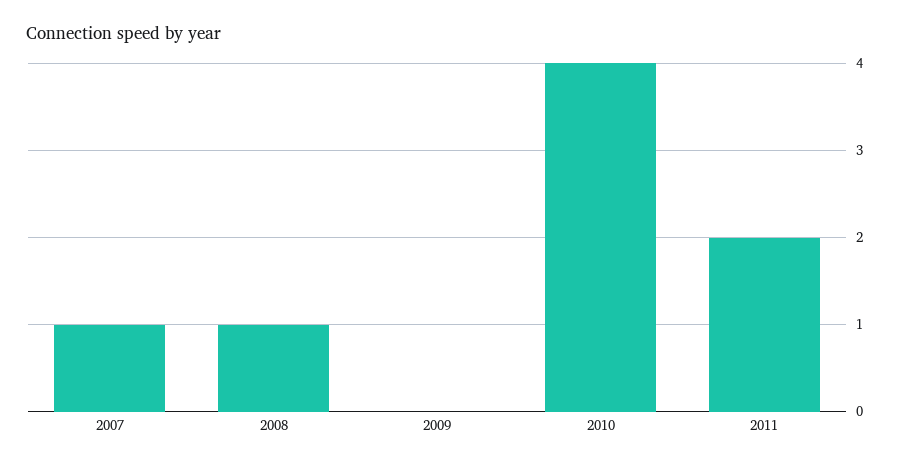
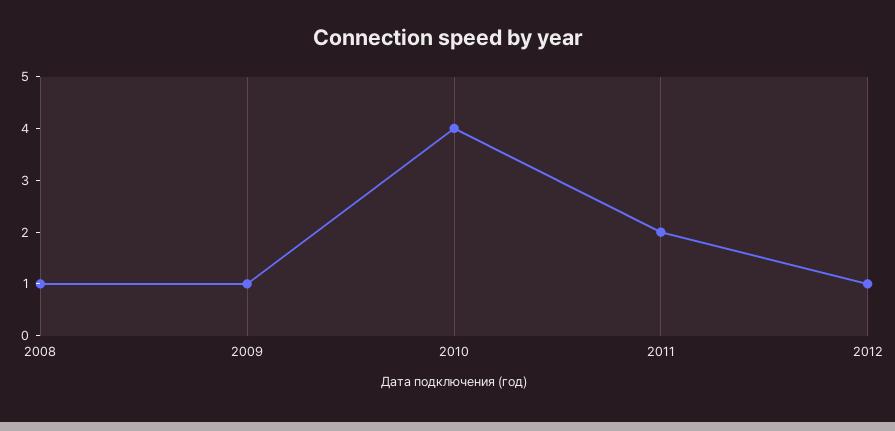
2007: 1 -> none
2009: 0 -> 1
2012: none -> 1

